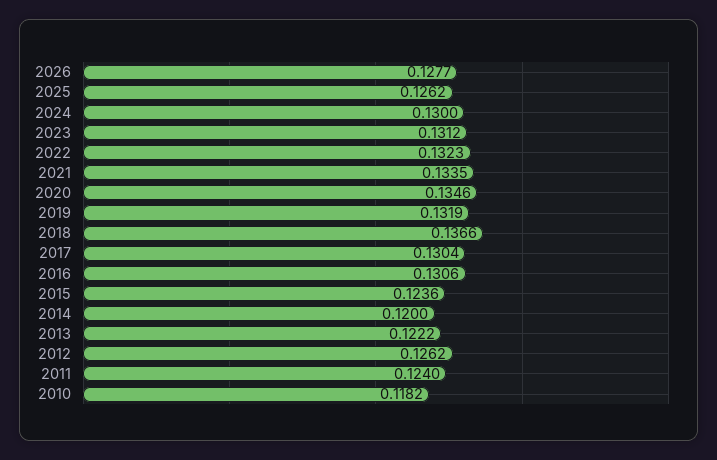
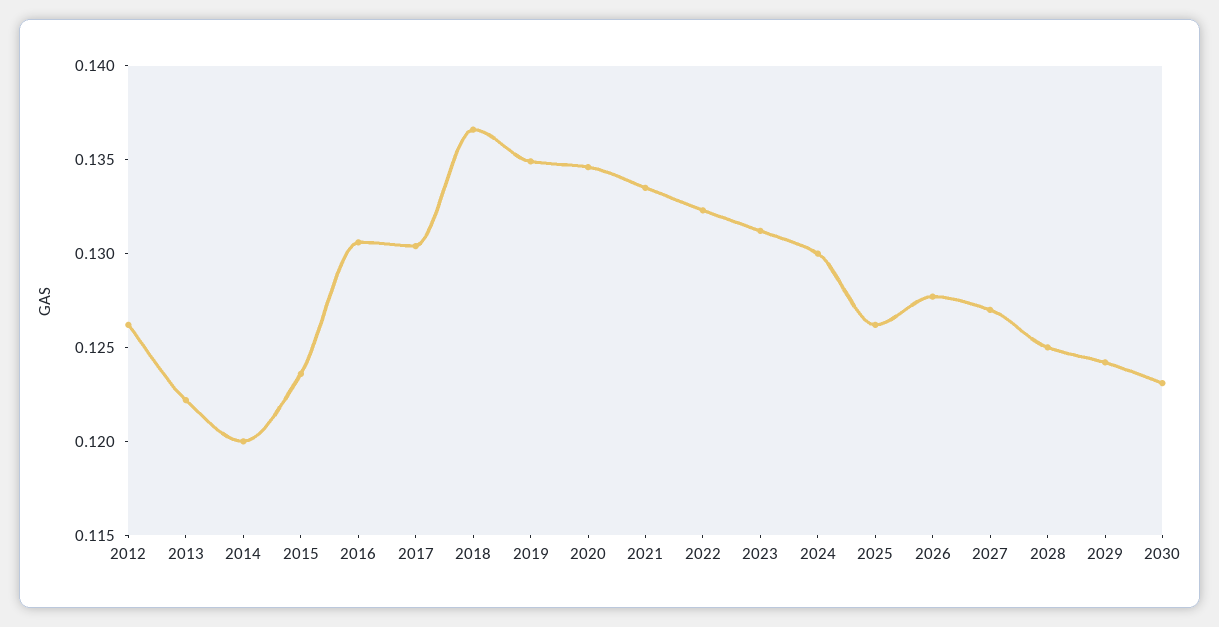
2019: 0.1319 -> 0.135
2011: 0.124 -> none
2010: 0.1182 -> none
2027: none -> 0.127
2028: none -> 0.125
2029: none -> 0.124
2030: none -> 0.123

